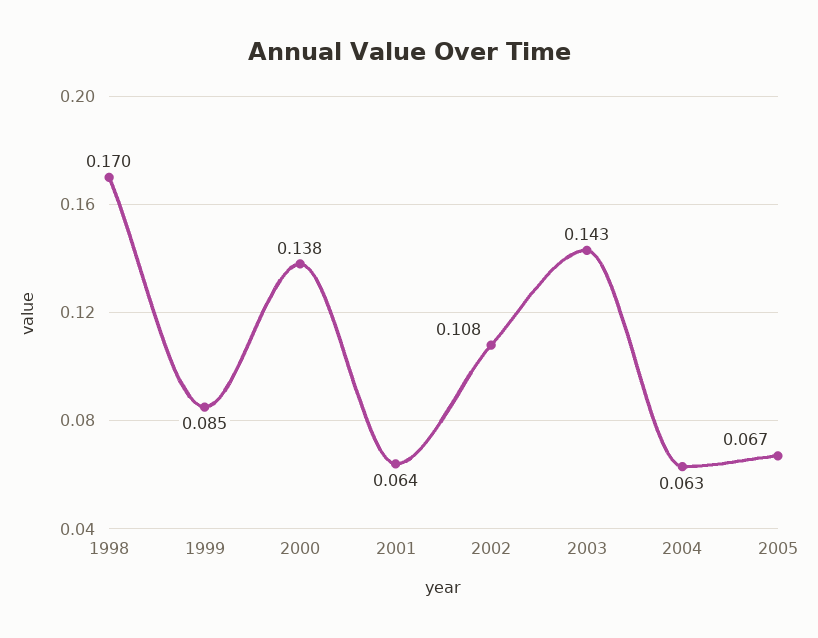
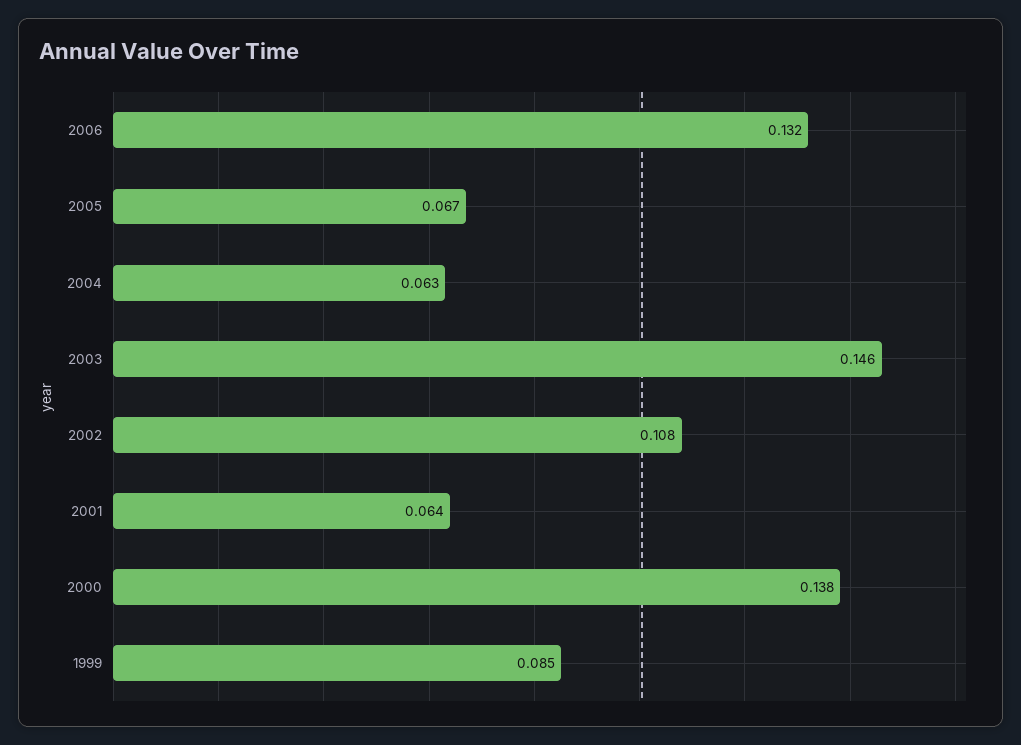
1998: 0.17 -> none
2003: 0.143 -> 0.146
2006: none -> 0.132

